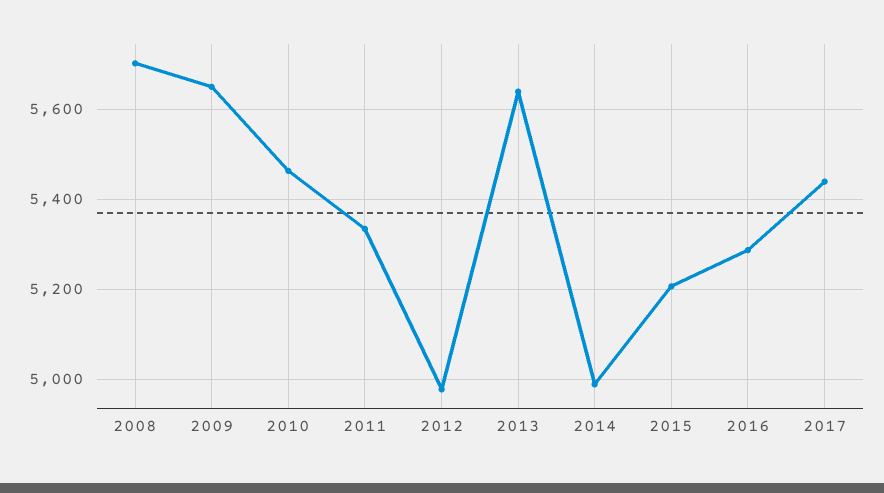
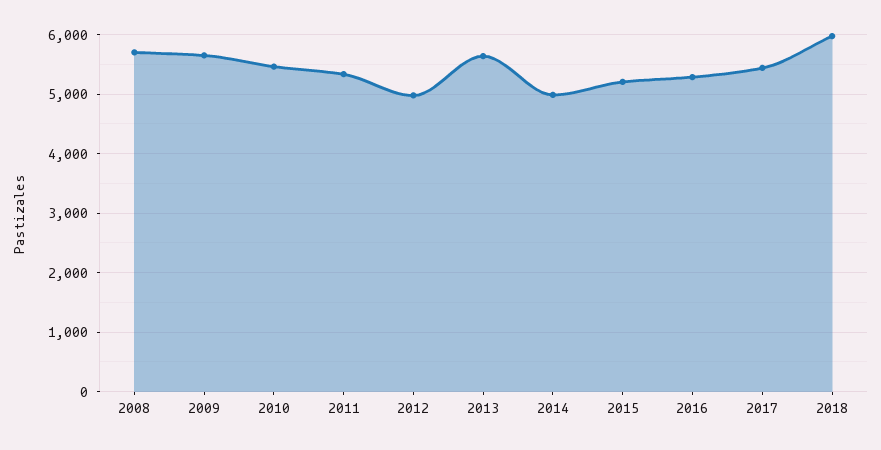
2018: none -> 6000

